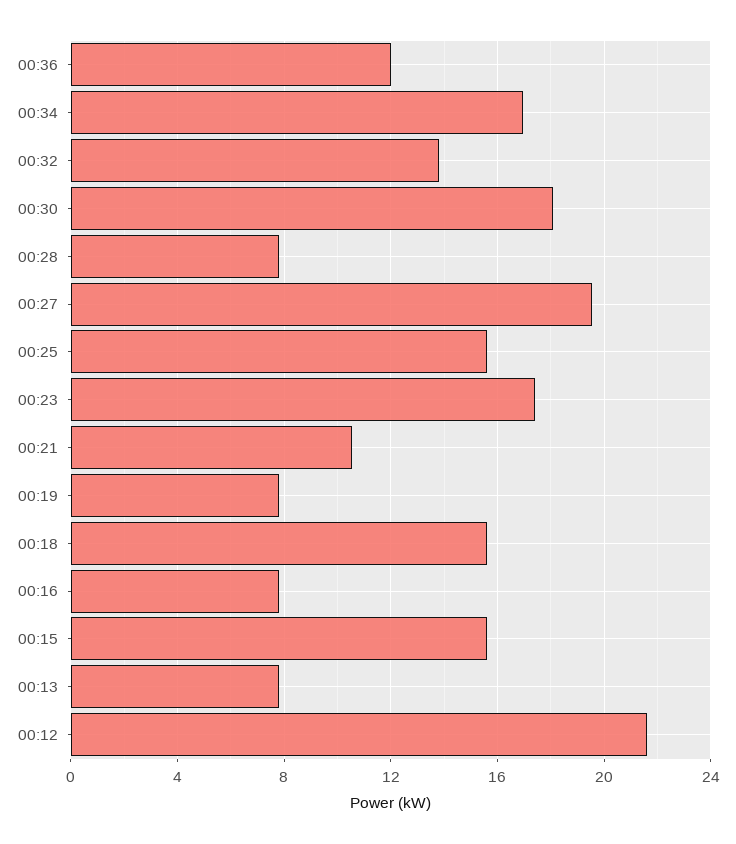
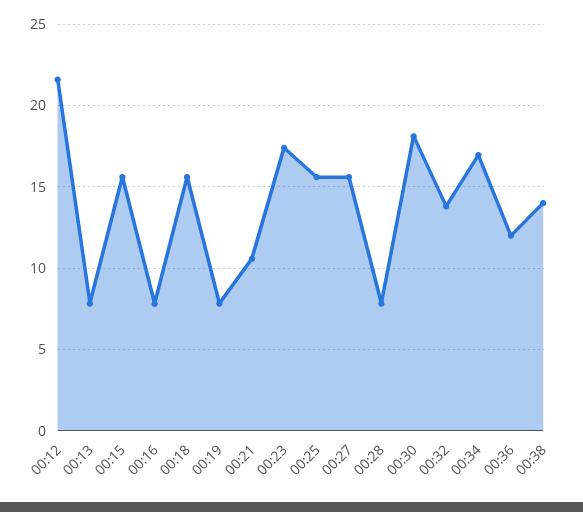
00:27: 19.5 -> 15.5
00:38: none -> 14

